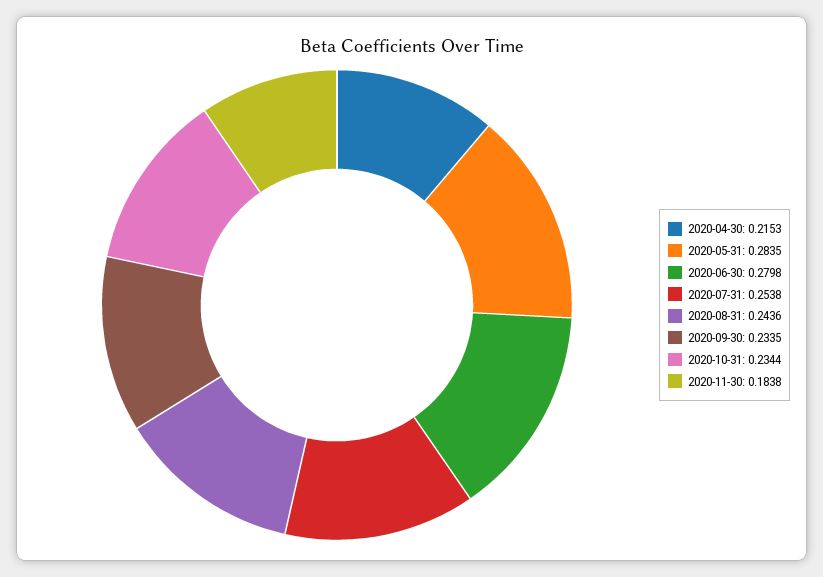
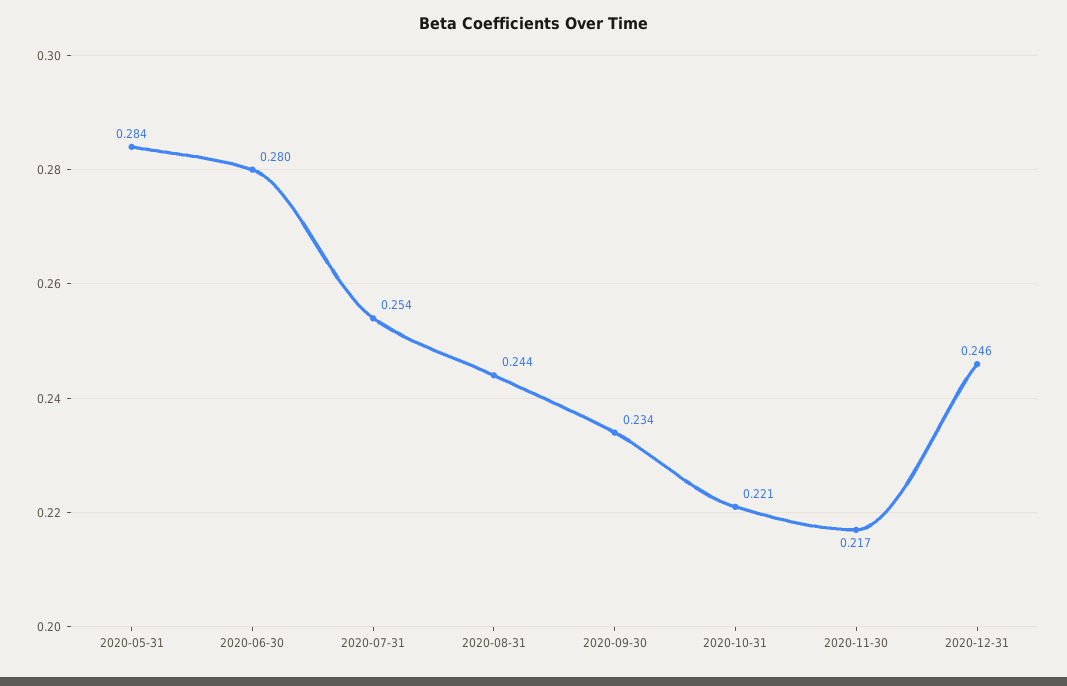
2020-04-30: 0.2153 -> none
2020-10-31: 0.2344 -> 0.221
2020-11-30: 0.1838 -> 0.217
2020-12-31: none -> 0.246

